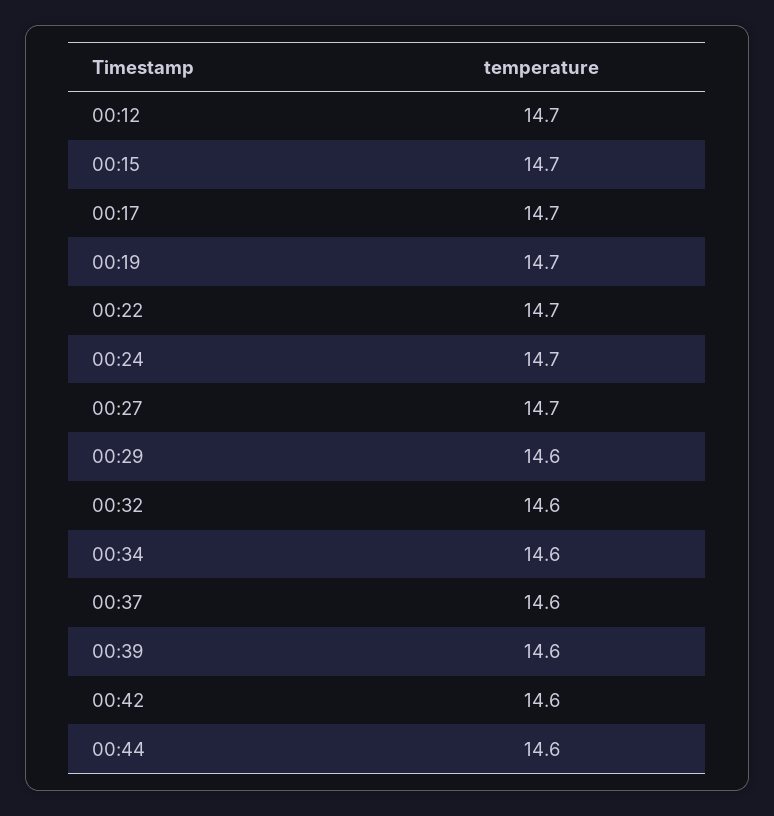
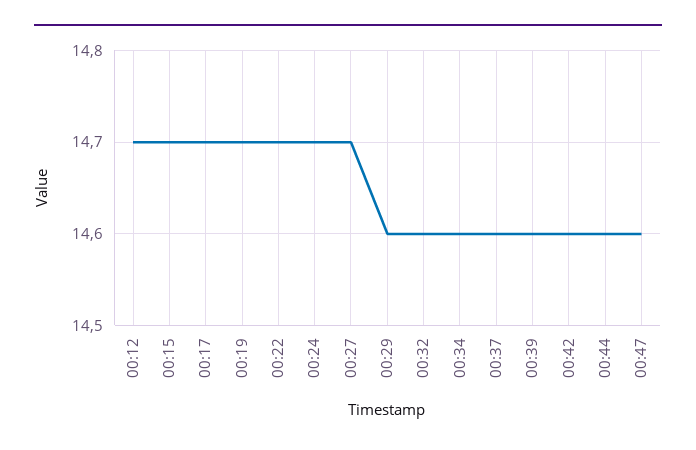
00:47: none -> 14.6

